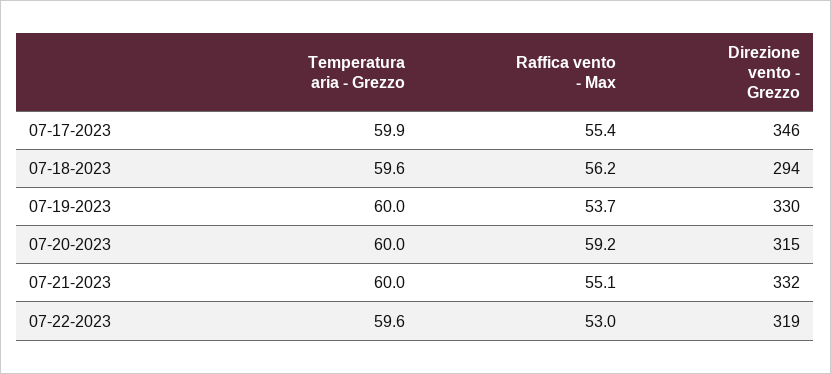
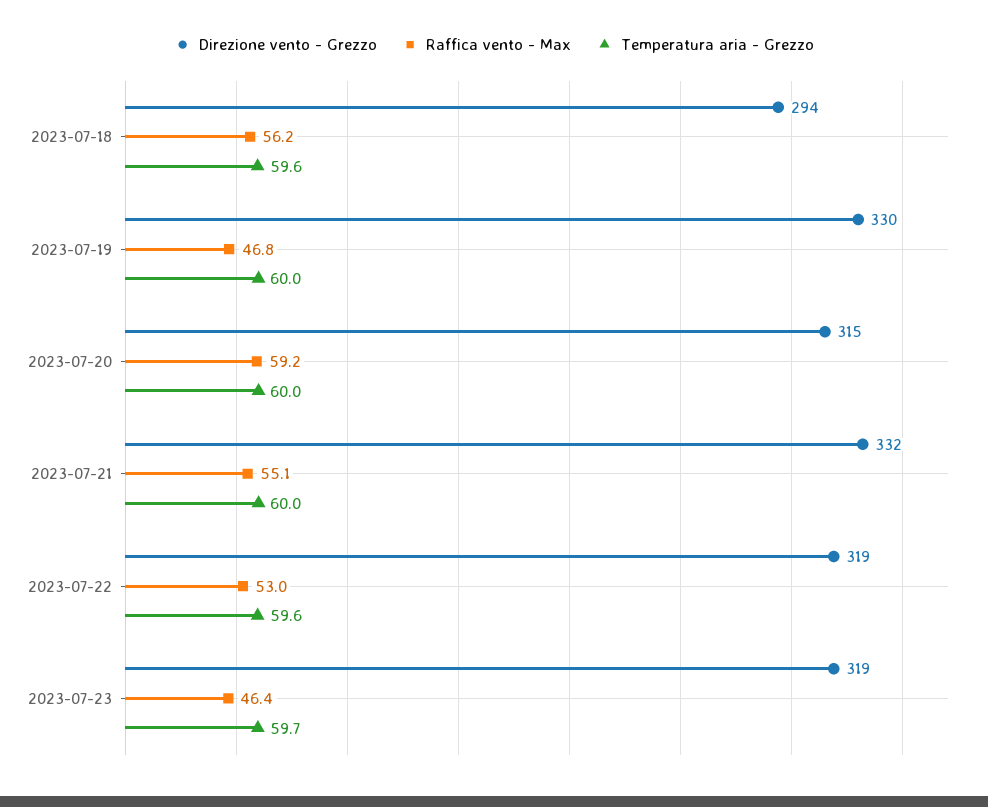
Temperatura aria - Grezzo, 07-17-2023: 59.9 -> none
Raffica vento - Max, 07-17-2023: 55.4 -> none
Direzione vento - Grezzo, 07-17-2023: 346 -> none
Raffica vento - Max, 07-19-2023: 53.7 -> 46.8
Direzione vento - Grezzo, 2023-07-23: none -> 319
Raffica vento - Max, 2023-07-23: none -> 46.4
Temperatura aria - Grezzo, 2023-07-23: none -> 59.7

